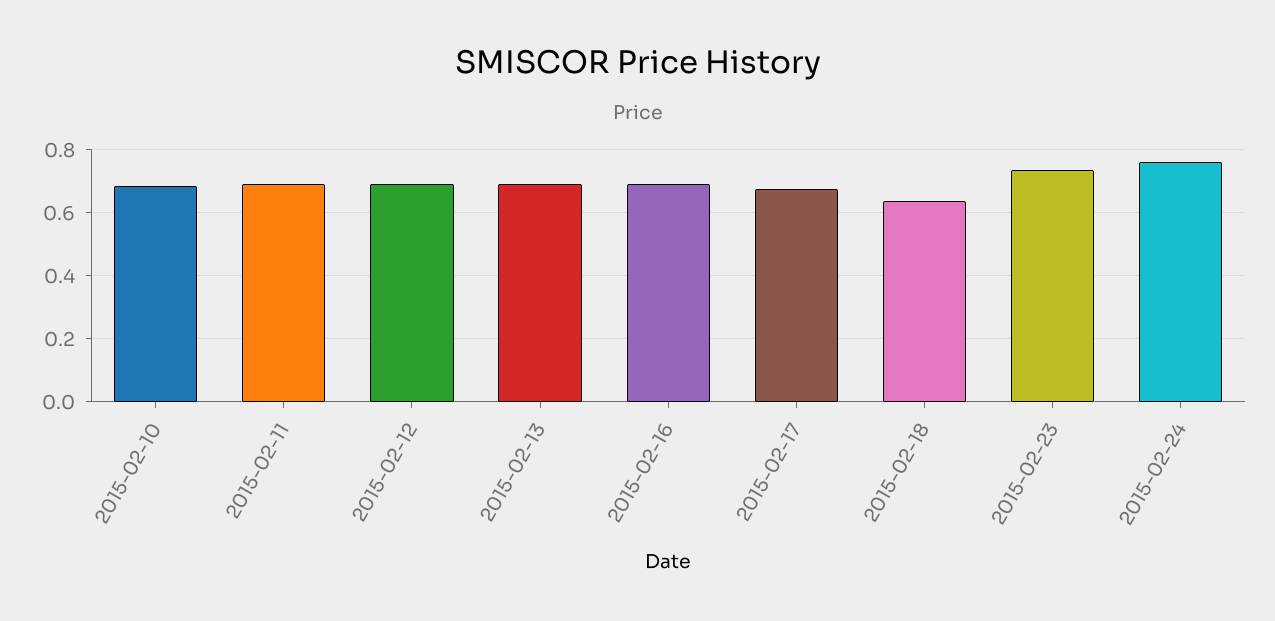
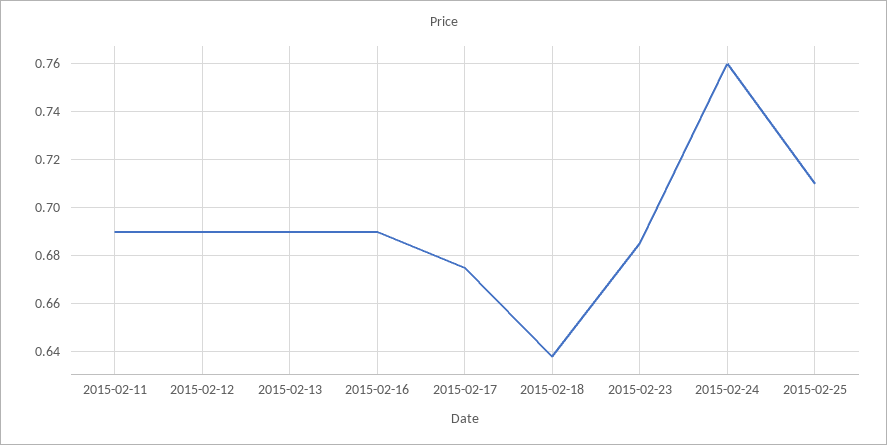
2015-02-10: 0.68 -> none
2015-02-23: 0.74 -> 0.685
2015-02-25: none -> 0.71

